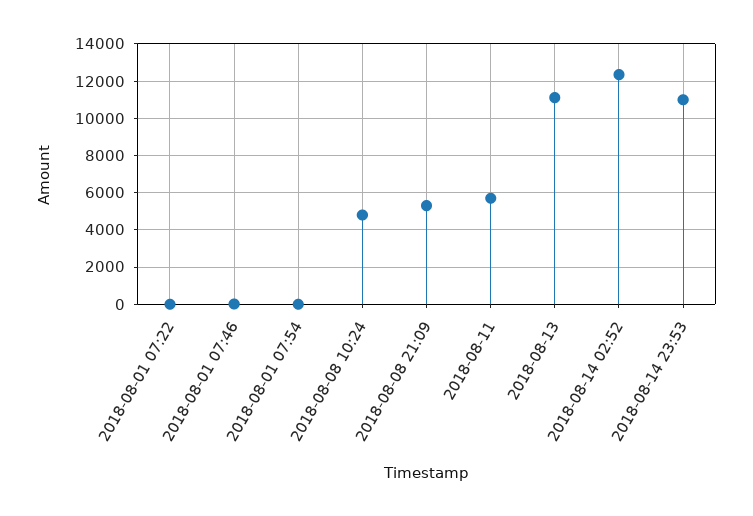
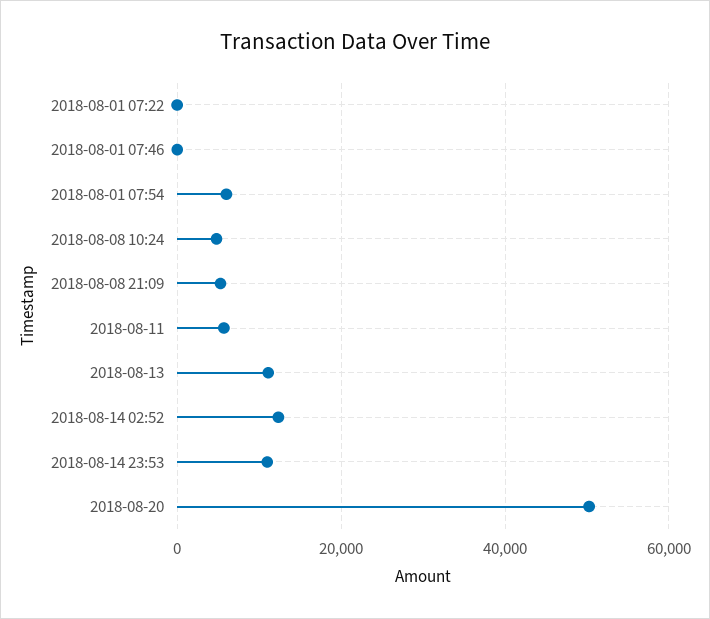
2018-08-01 07:54: 0 -> 6000
2018-08-20: none -> 50000

